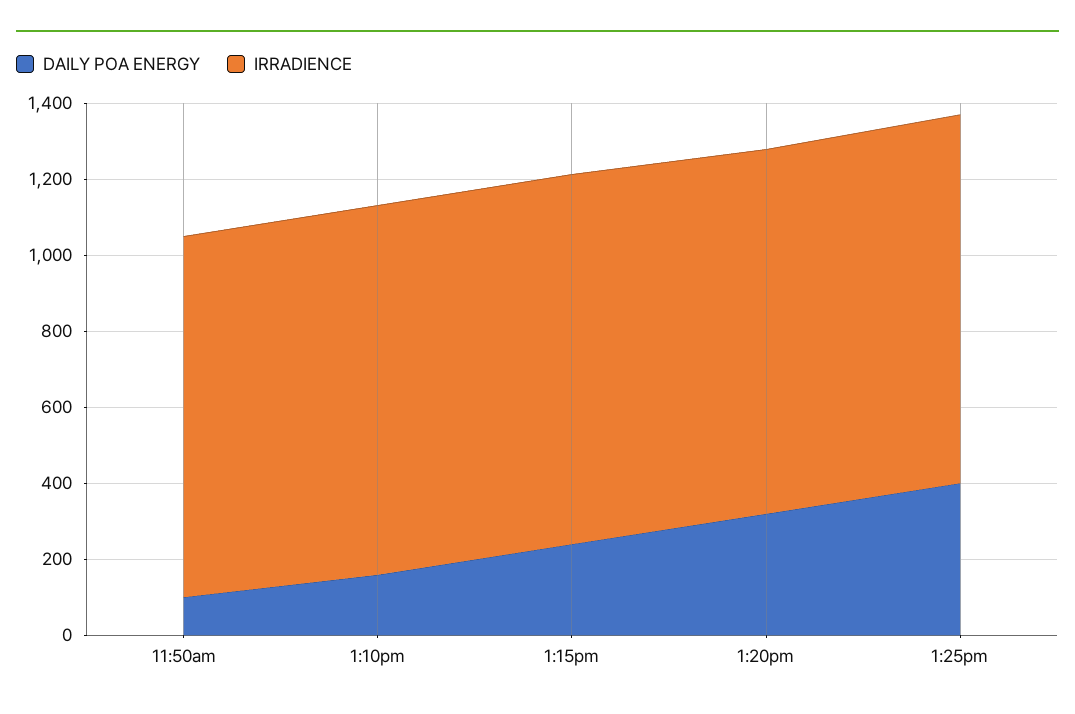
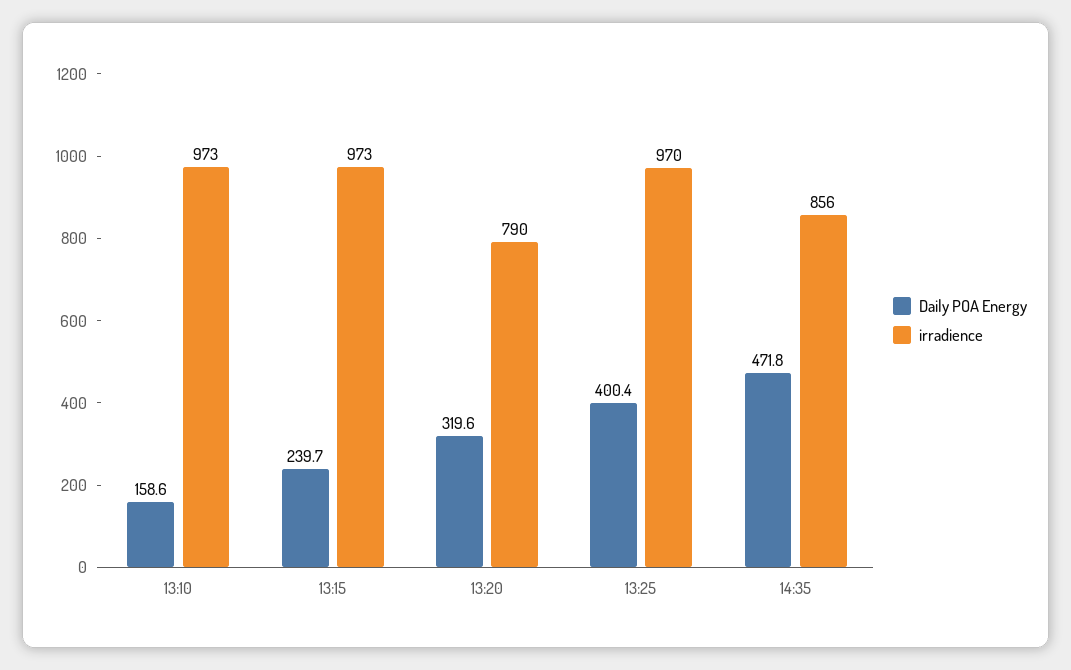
DAILY POA ENERGY, 11:50am: 100 -> none
IRRADIENCE, 11:50am: 950 -> none
IRRADIENCE, 1:20pm: 950 -> 790
DAILY POA ENERGY, 14:35: none -> 471.8
IRRADIENCE, 14:35: none -> 856

